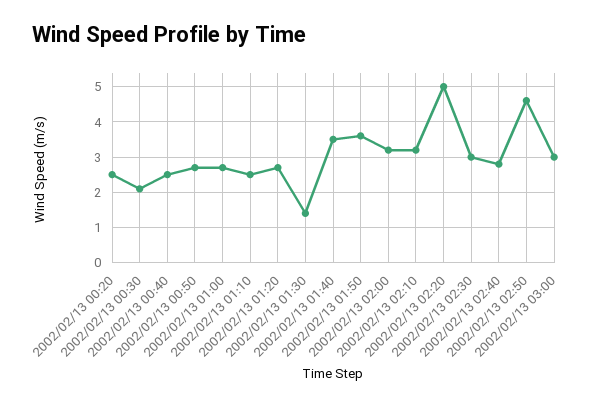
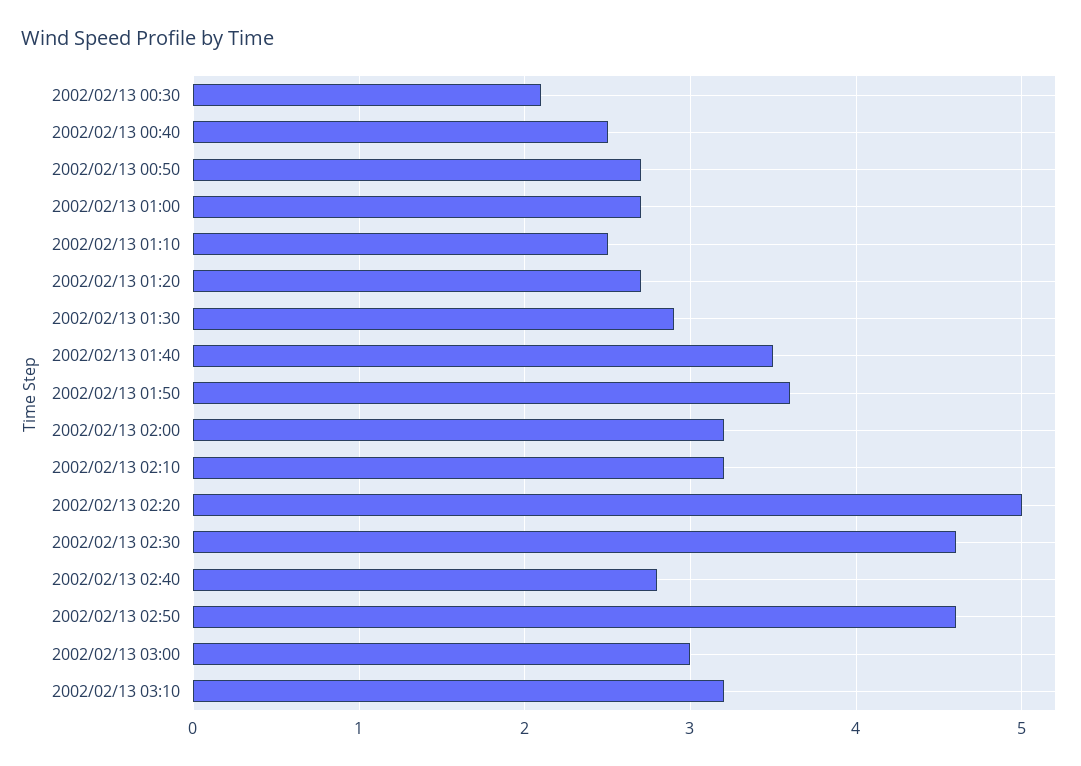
2002/02/13 00:20: 2.5 -> none
2002/02/13 01:30: 1.5 -> 2.9
2002/02/13 02:30: 3 -> 4.6
2002/02/13 03:10: none -> 3.2

